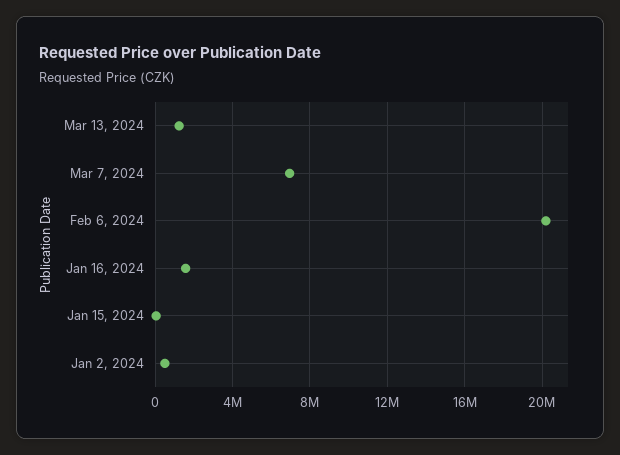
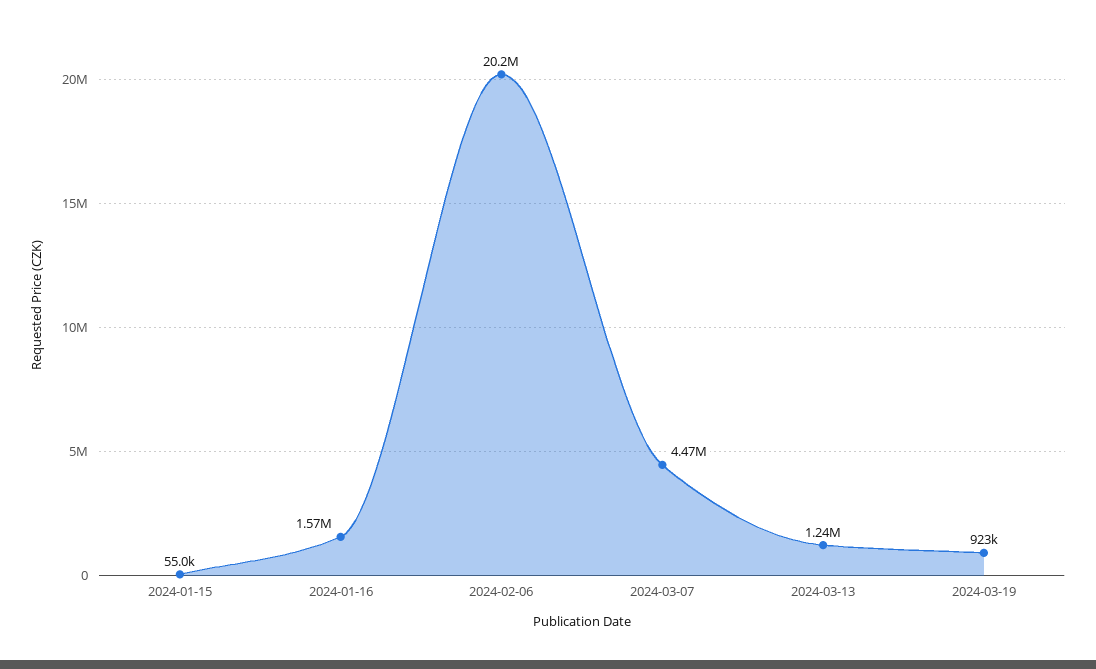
Mar 7, 2024: 7000000 -> 4470000
Jan 2, 2024: 500000 -> none
2024-03-19: none -> 923000

